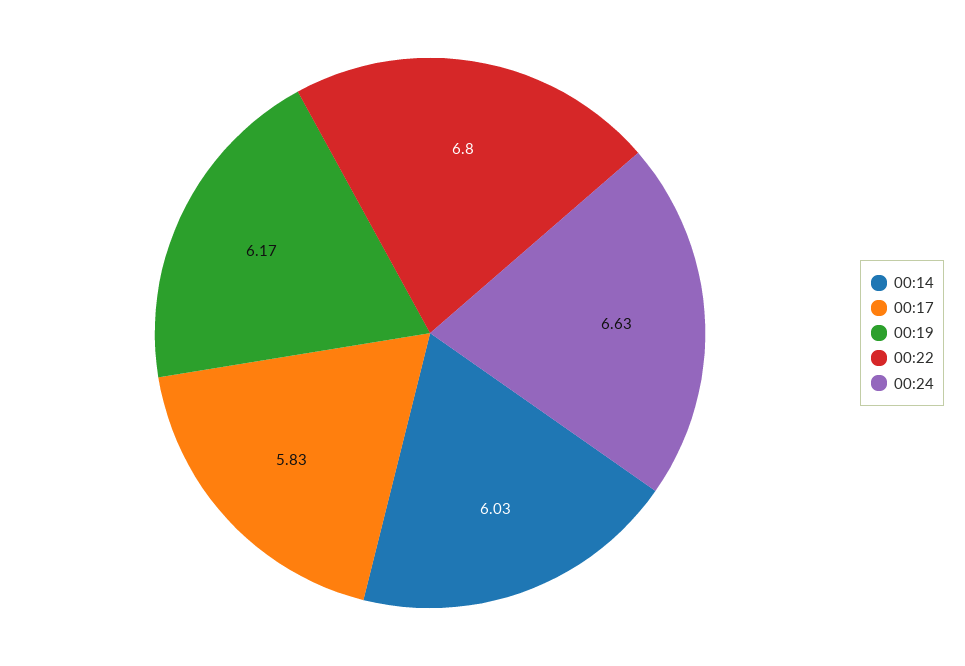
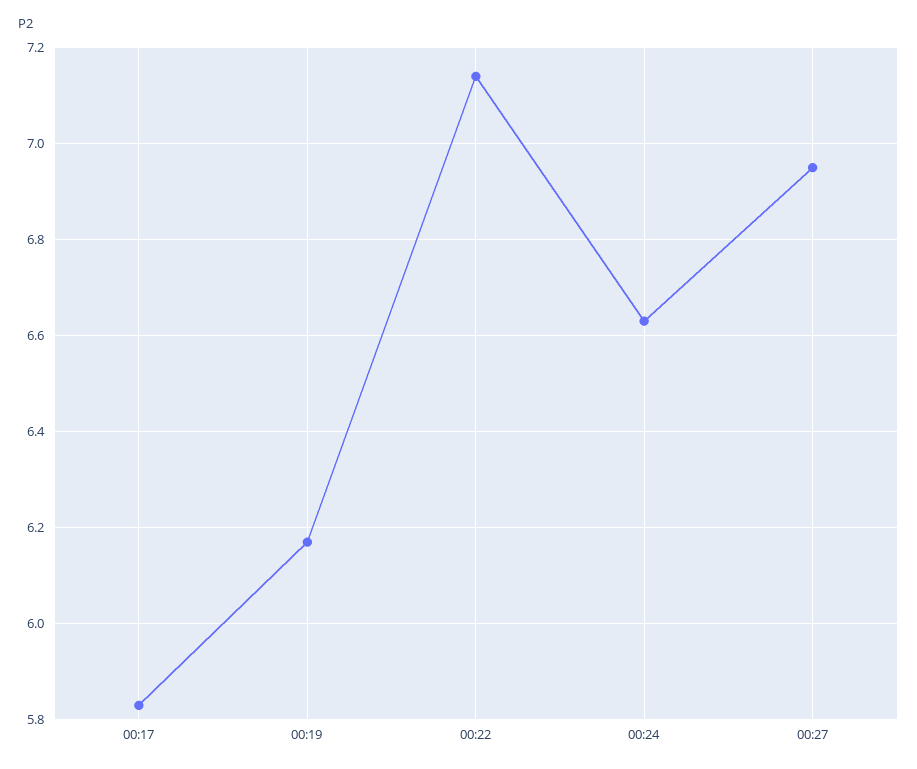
00:14: 6.03 -> none
00:22: 6.8 -> 7.15
00:27: none -> 6.95

